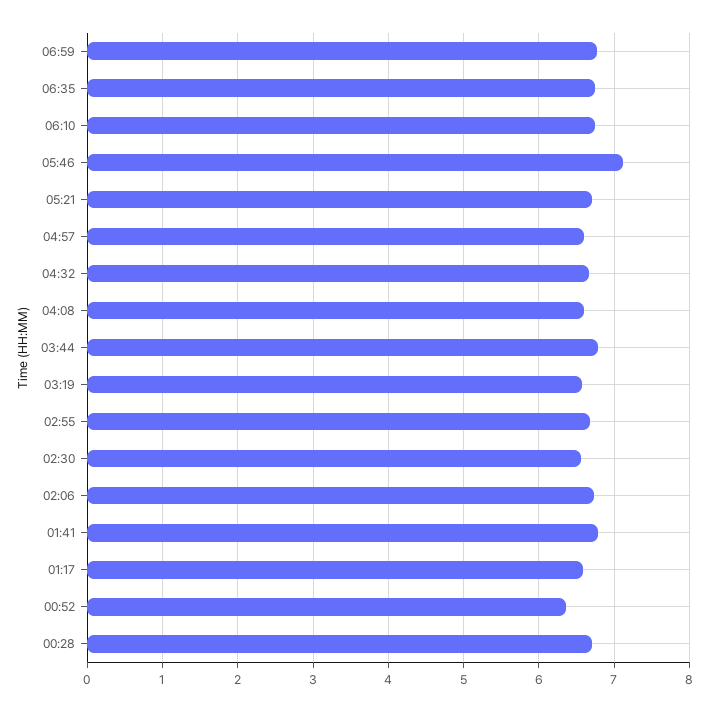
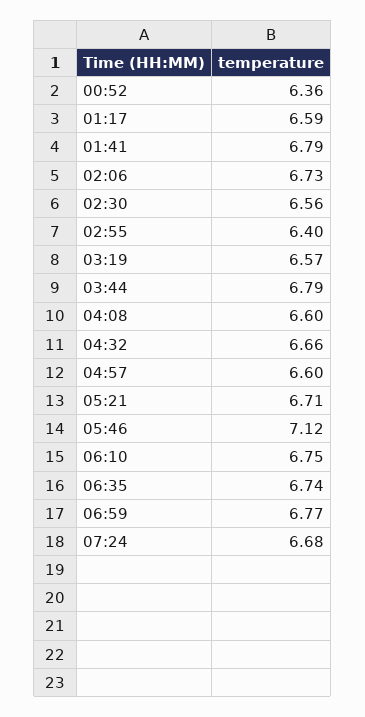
02:55: 6.7 -> 6.4
00:28: 6.7 -> none
07:24: none -> 6.68

